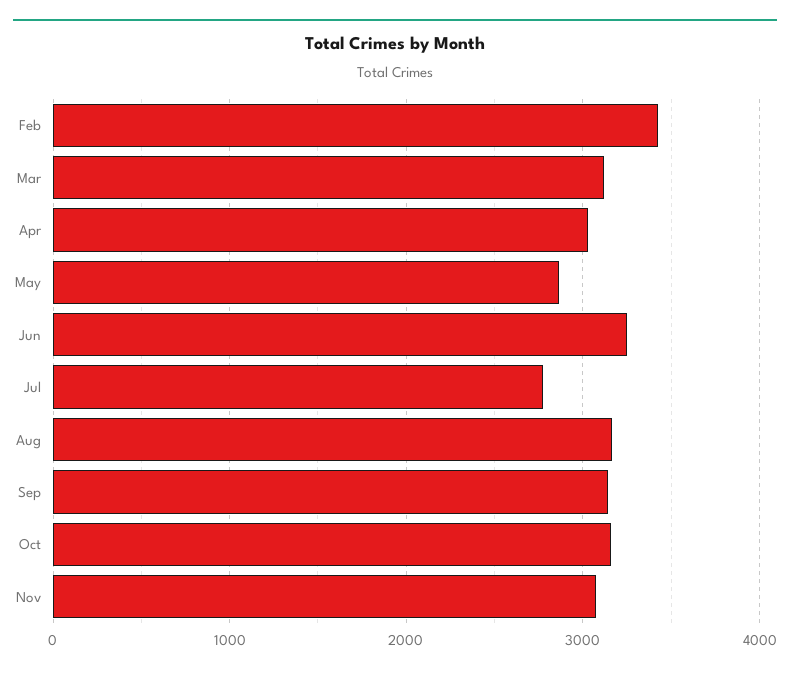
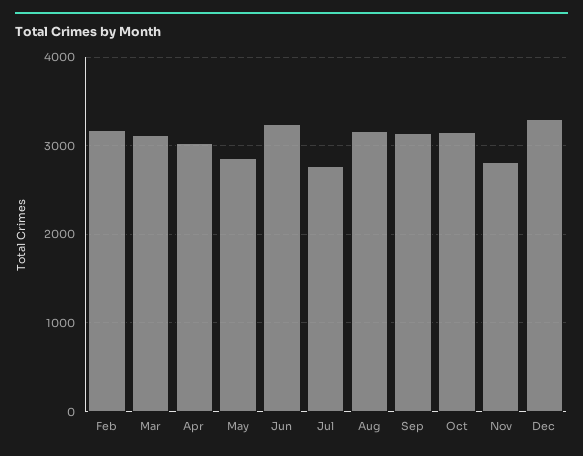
Feb: 3400 -> 3200
Nov: 3100 -> 2800
Dec: none -> 3300

